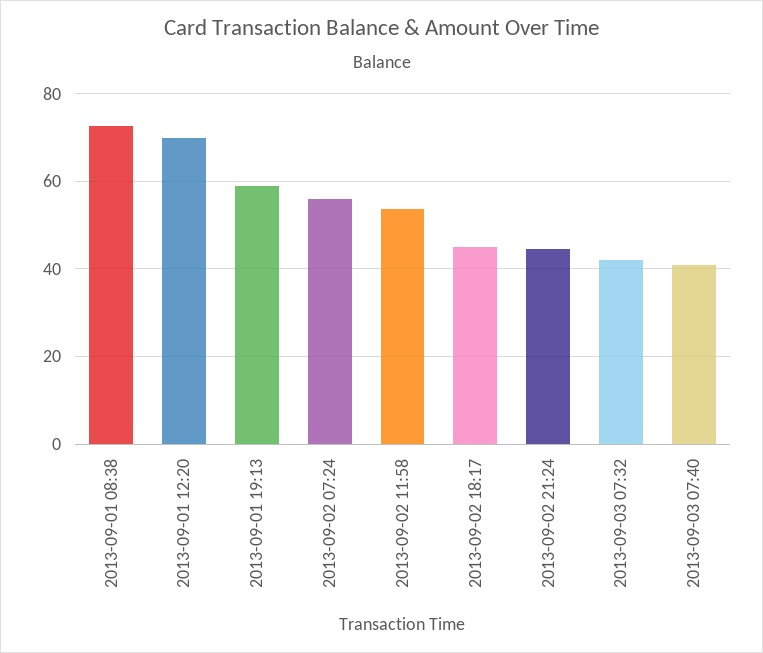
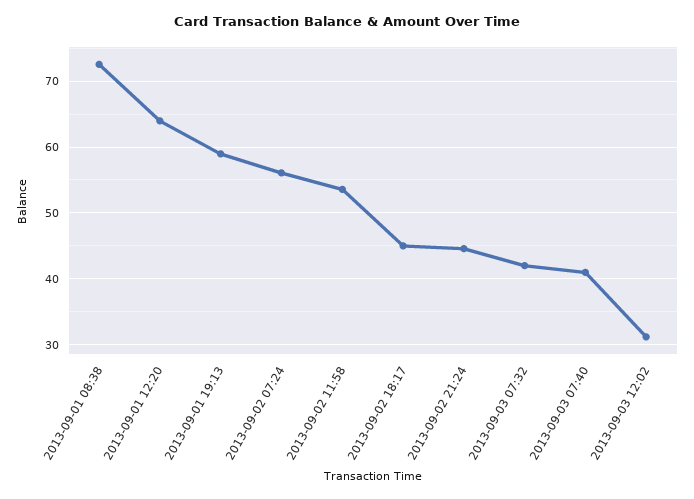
2013-09-01 12:20: 70 -> 64
2013-09-03 12:02: none -> 31

